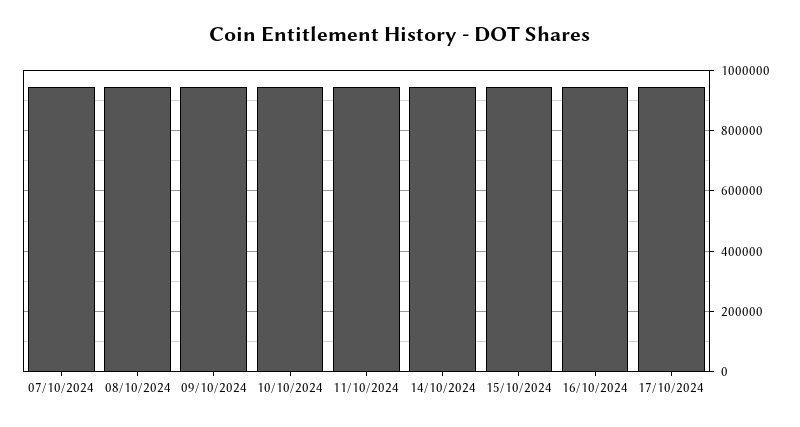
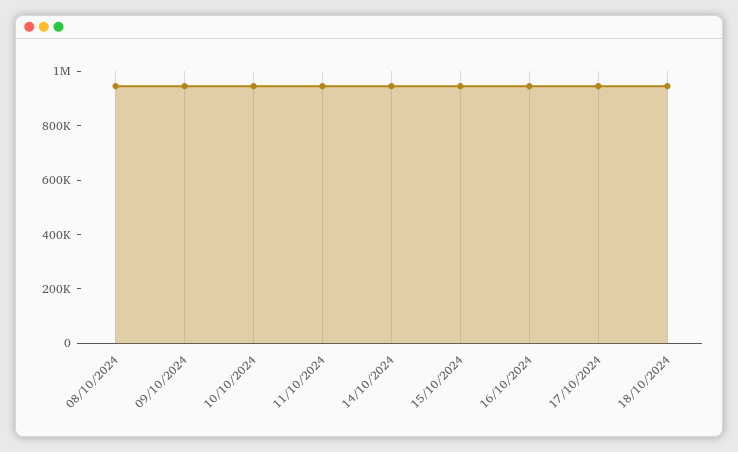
07/10/2024: 940000 -> none
18/10/2024: none -> 950000

